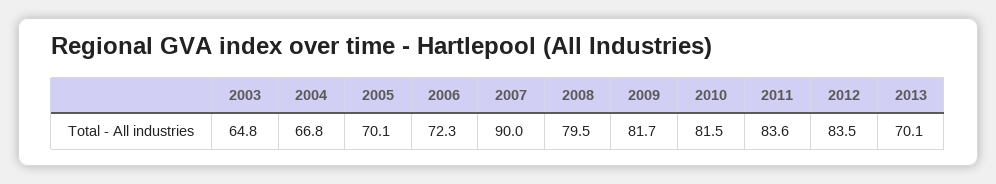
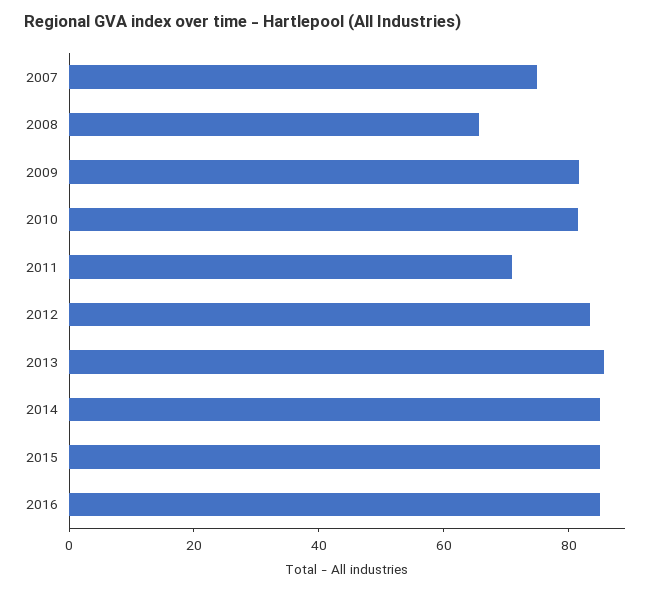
2003: 64.8 -> none
2004: 66.8 -> none
2005: 70.1 -> none
2006: 72.3 -> none
2007: 90 -> 75
2008: 79.5 -> 65
2011: 83.6 -> 70
2013: 70.1 -> 85
2014: none -> 85
2015: none -> 85
2016: none -> 85

